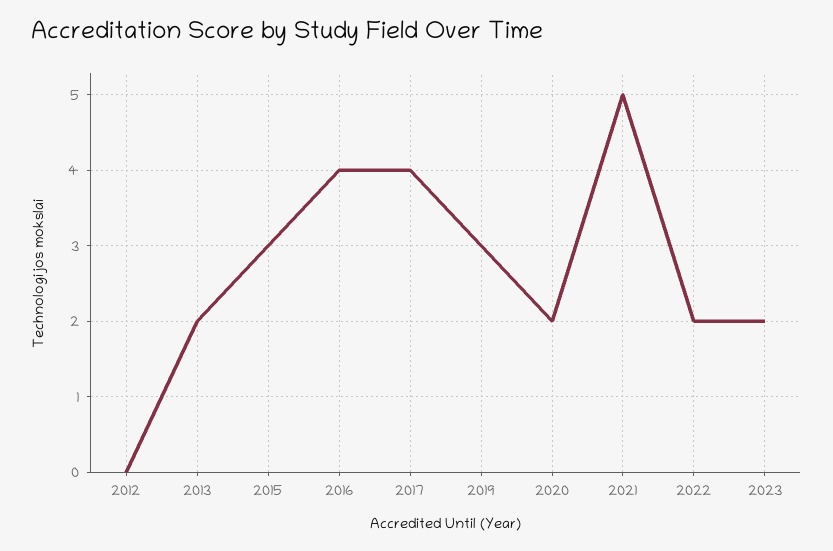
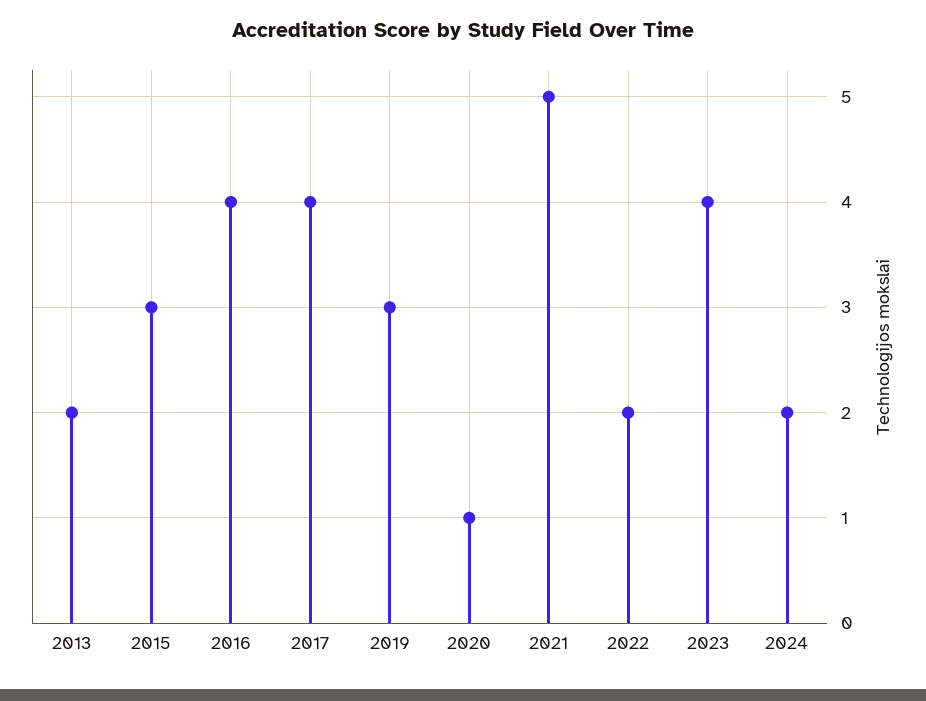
2012: 0 -> none
2020: 2 -> 1
2023: 2 -> 4
2024: none -> 2

